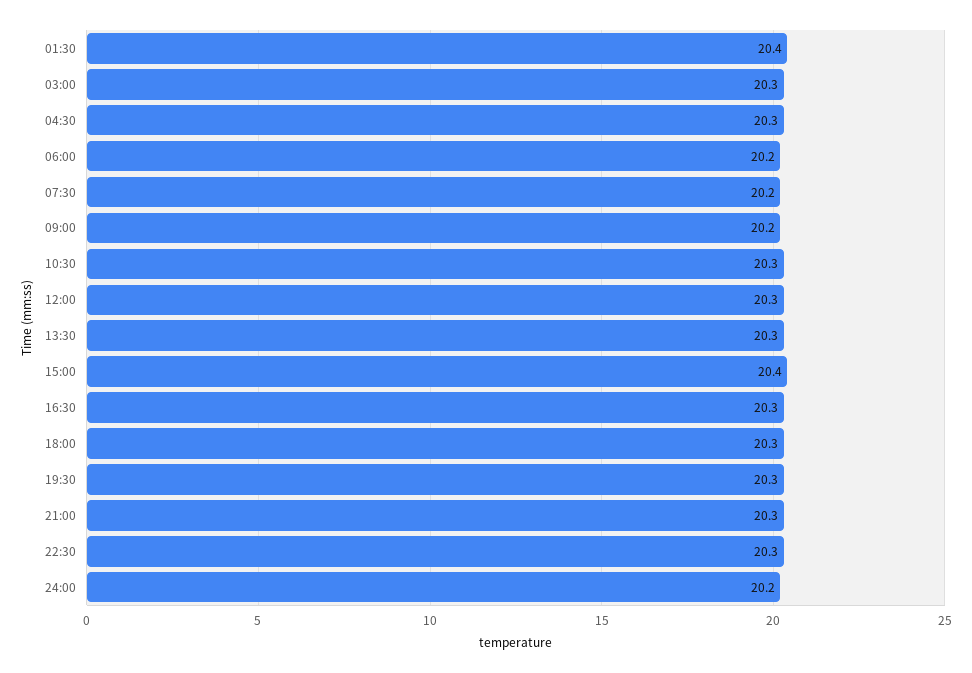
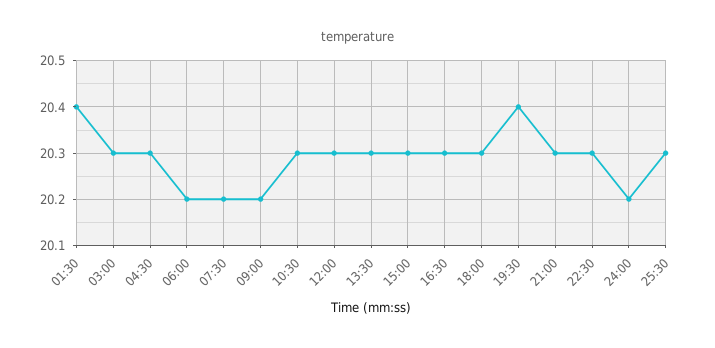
15:00: 20.4 -> 20.3
19:30: 20.3 -> 20.4
25:30: none -> 20.3

